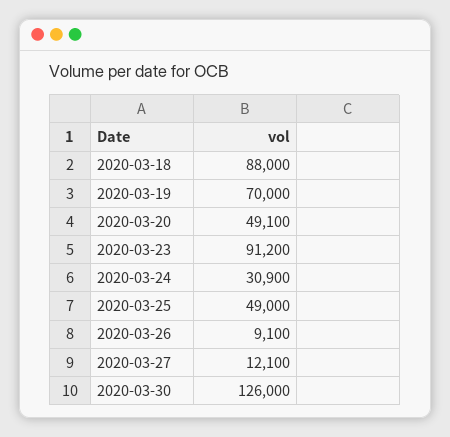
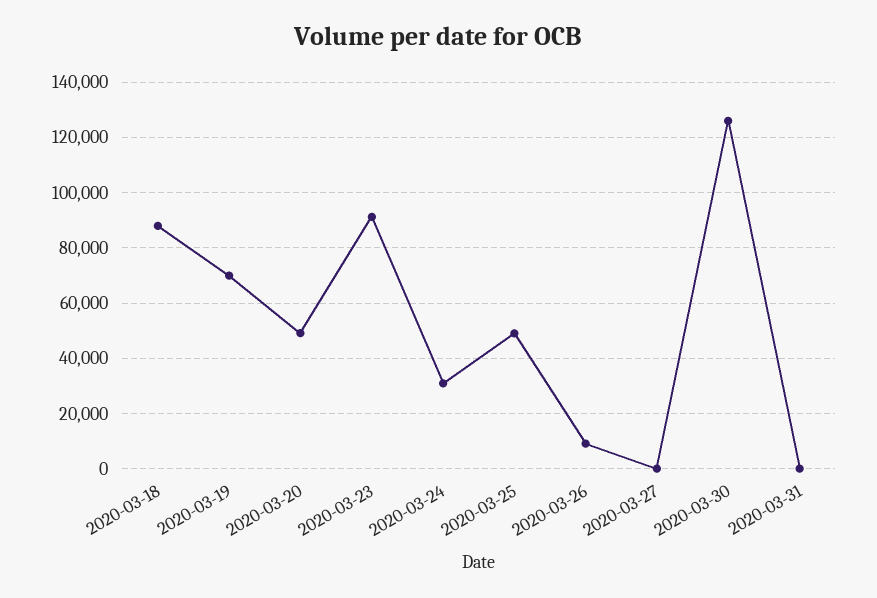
2020-03-27: 12100 -> 0
2020-03-31: none -> 0

